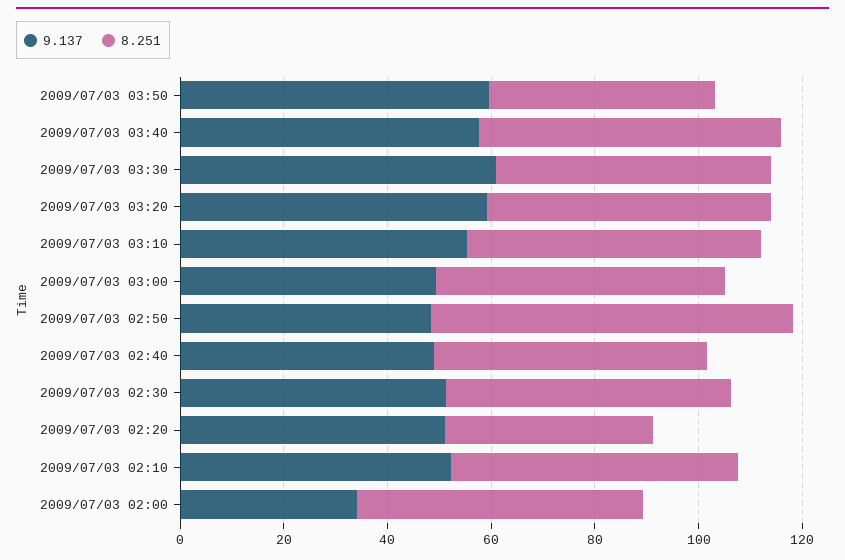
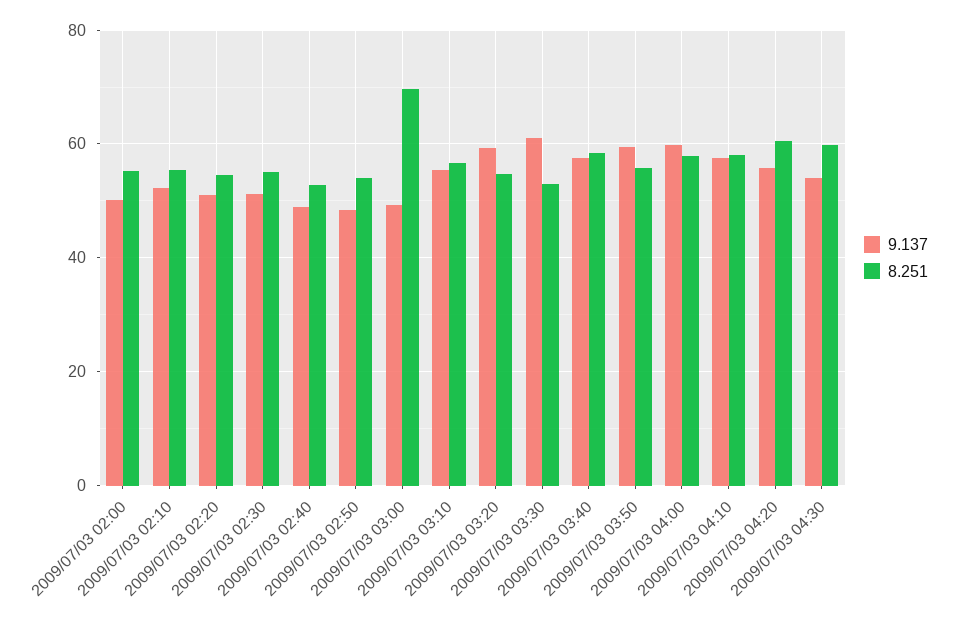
8.251, 2009/07/03 03:50: 45 -> 56
8.251, 2009/07/03 03:00: 55 -> 70
8.251, 2009/07/03 02:50: 70 -> 54
8.251, 2009/07/03 02:20: 40 -> 54
9.137, 2009/07/03 02:00: 35 -> 50
9.137, 2009/07/03 04:00: none -> 60
8.251, 2009/07/03 04:00: none -> 58
9.137, 2009/07/03 04:10: none -> 58
8.251, 2009/07/03 04:10: none -> 58
9.137, 2009/07/03 04:20: none -> 56
8.251, 2009/07/03 04:20: none -> 60
9.137, 2009/07/03 04:30: none -> 54
8.251, 2009/07/03 04:30: none -> 60

